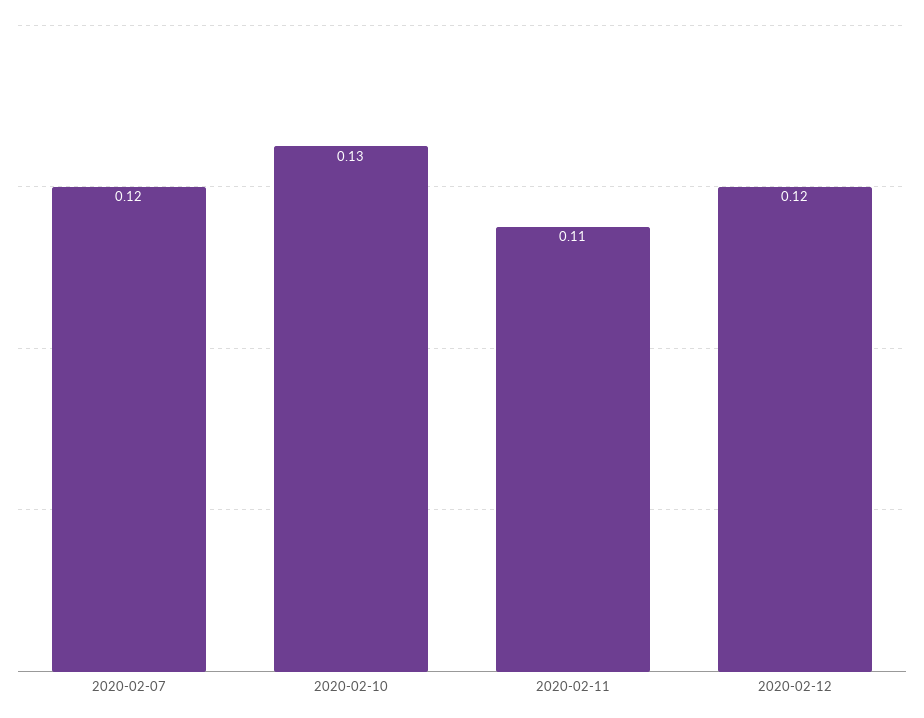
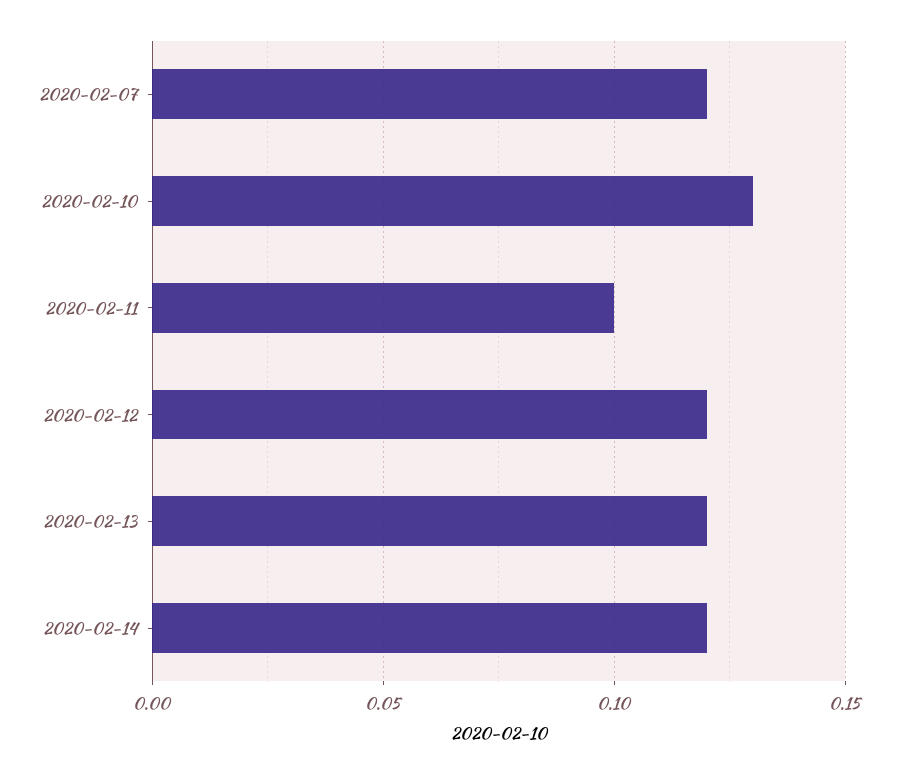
2020-02-11: 0.11 -> 0.1
2020-02-13: none -> 0.12
2020-02-14: none -> 0.12

